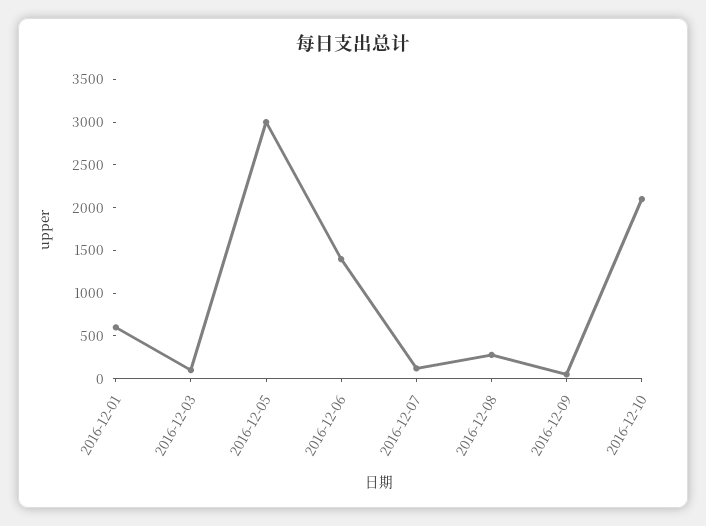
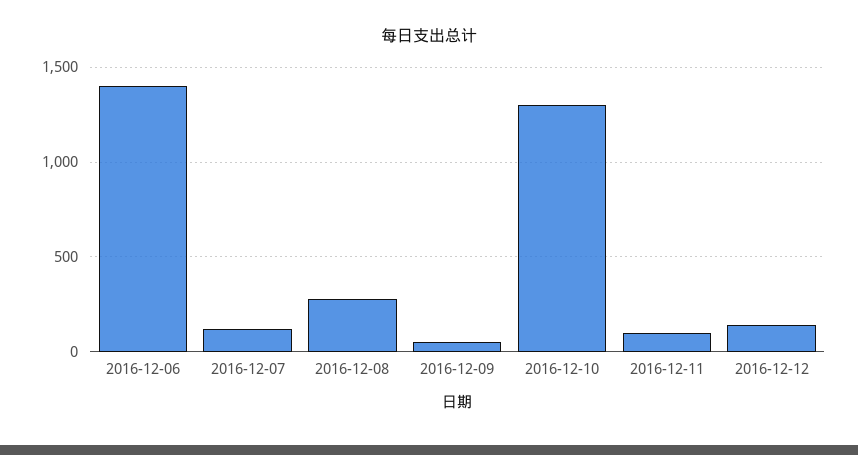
2016-12-01: 600 -> none
2016-12-03: 100 -> none
2016-12-05: 3000 -> none
2016-12-10: 2100 -> 1300
2016-12-11: none -> 100
2016-12-12: none -> 150

